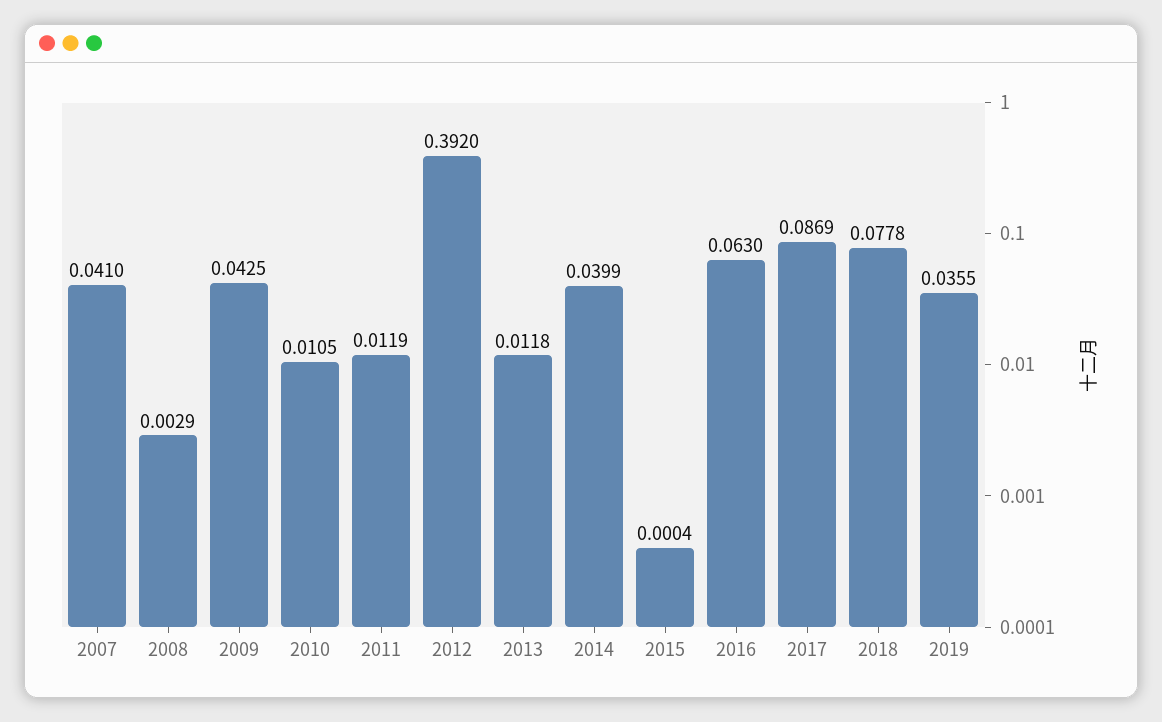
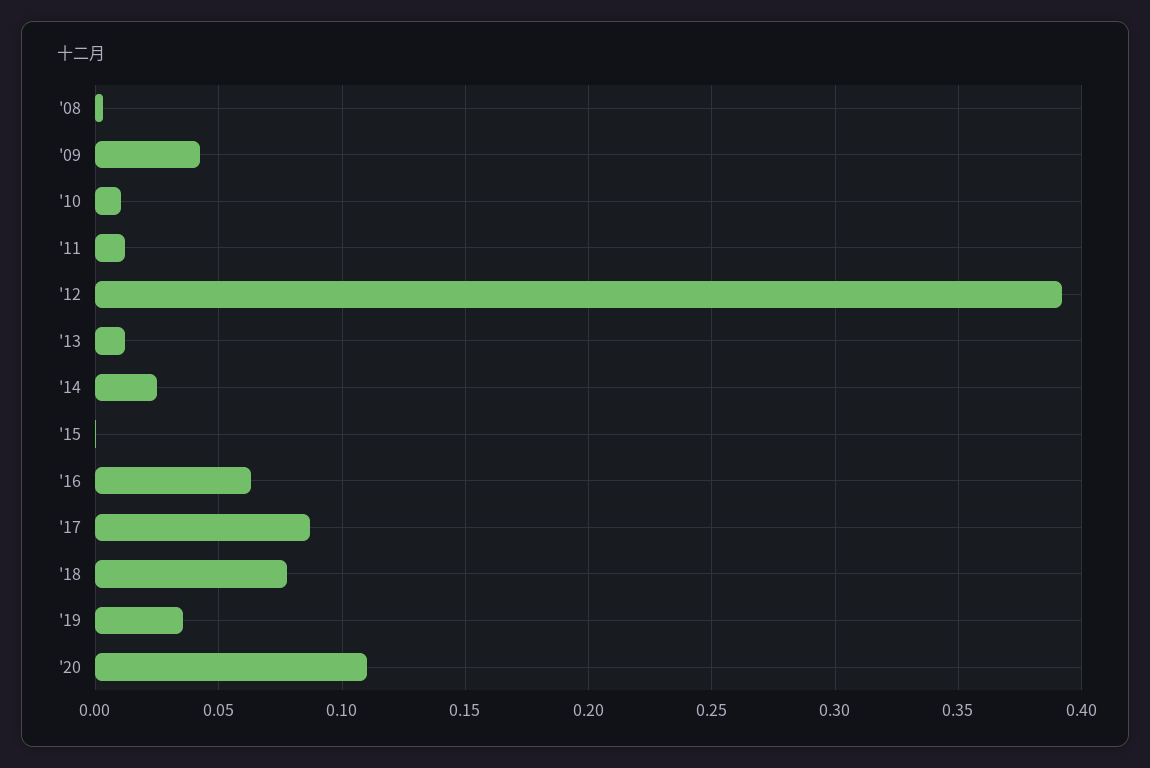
2007: 0.041 -> none
2014: 0.0399 -> 0.025
'20: none -> 0.11

